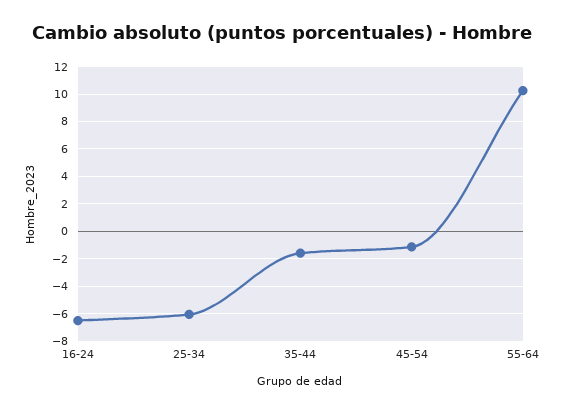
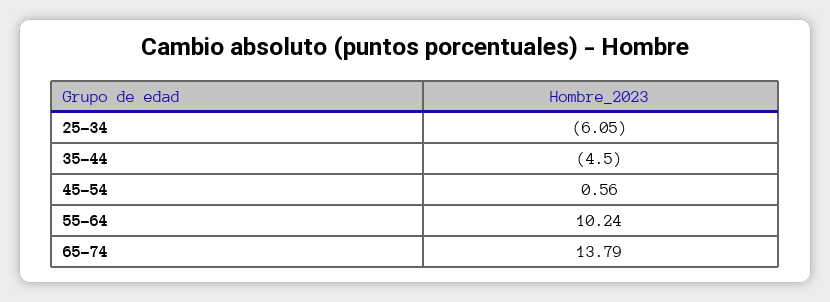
16-24: -6.5 -> none
35-44: -1.5 -> -4.5
45-54: -1 -> 0.56
65-74: none -> 13.79

